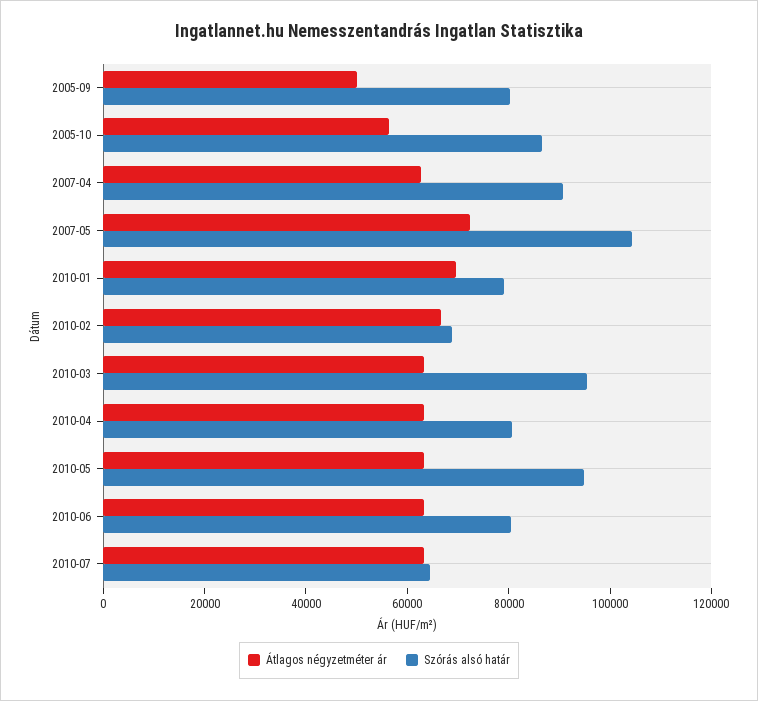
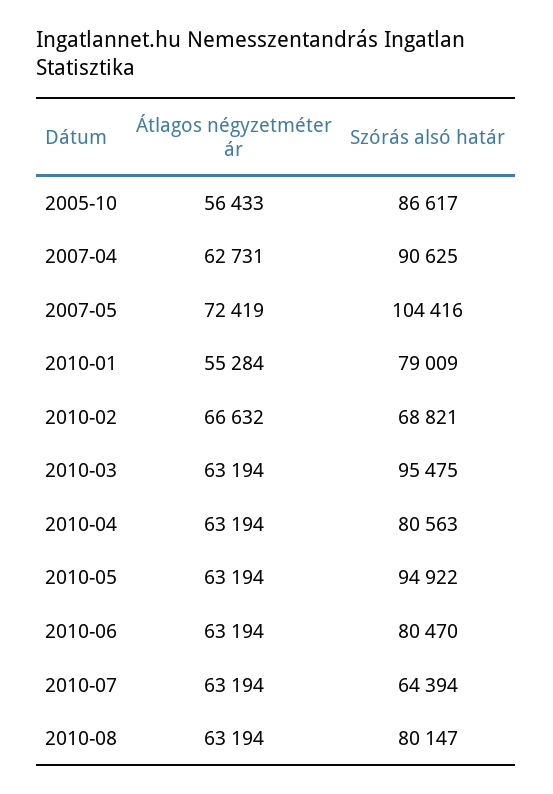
Átlagos négyzetméter ár, 2005-09: 50000 -> none
Szórás alsó határ, 2005-09: 80000 -> none
Átlagos négyzetméter ár, 2010-01: 70000 -> 55284
Átlagos négyzetméter ár, 2010-08: none -> 63194
Szórás alsó határ, 2010-08: none -> 80147

